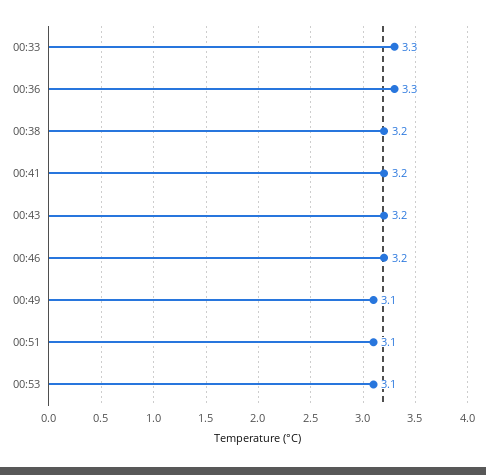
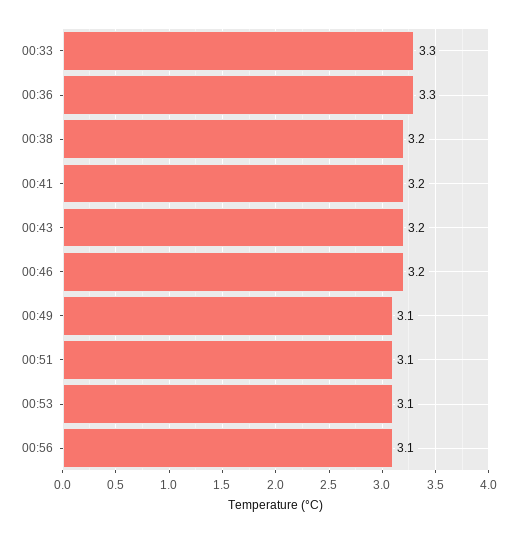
00:56: none -> 3.1

